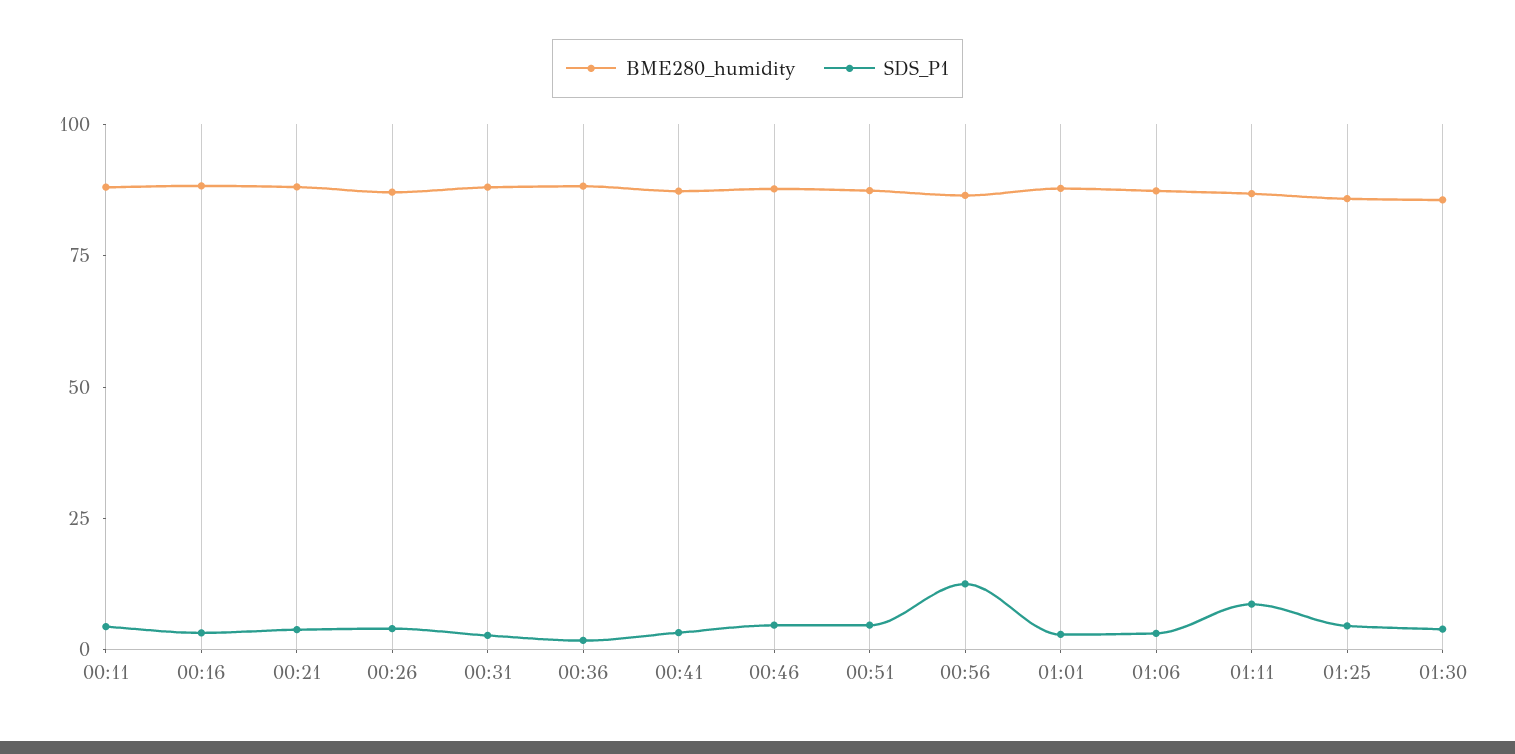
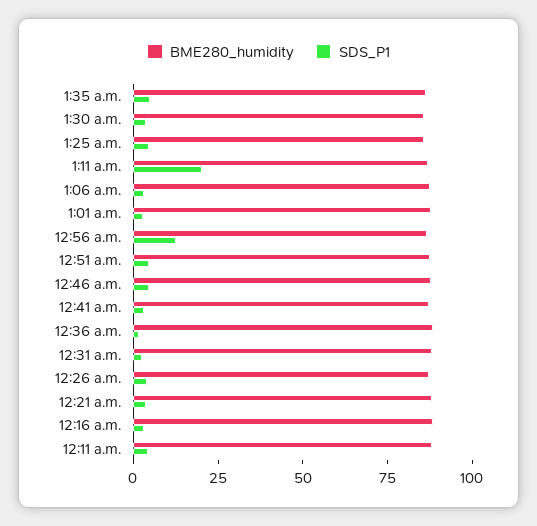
SDS_P1, 01:11: 10 -> 20
BME280_humidity, 1:35 a.m.: none -> 85
SDS_P1, 1:35 a.m.: none -> 5

